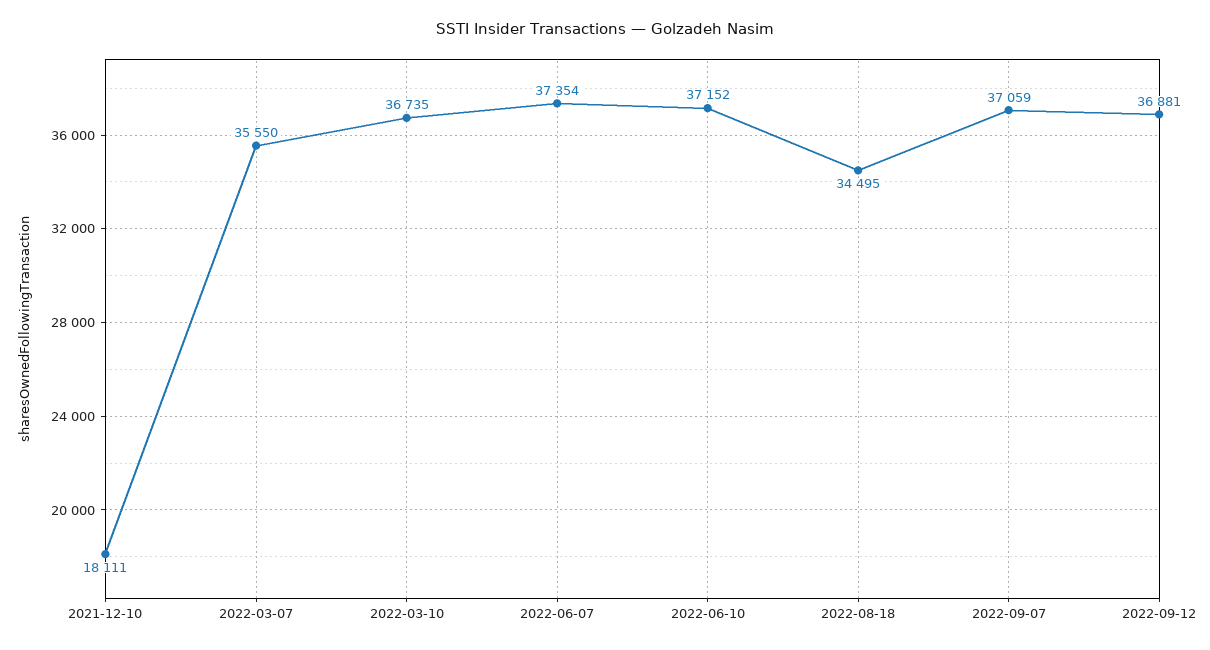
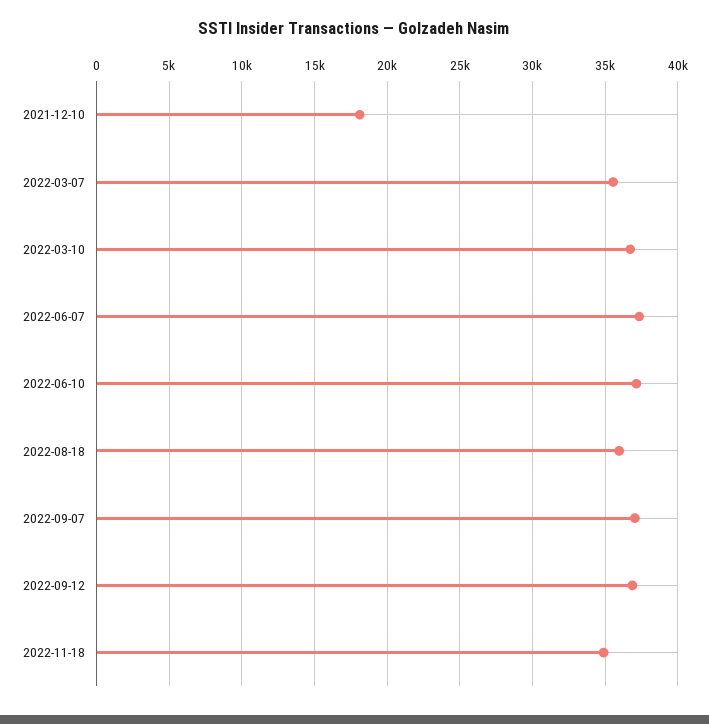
2022-08-18: 34495 -> 36000
2022-11-18: none -> 35000

